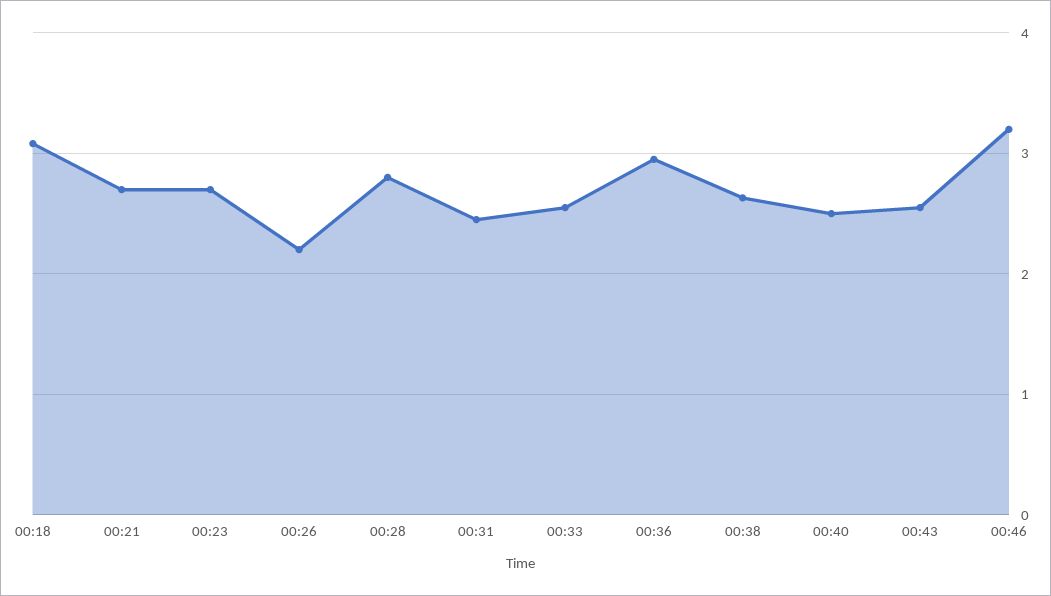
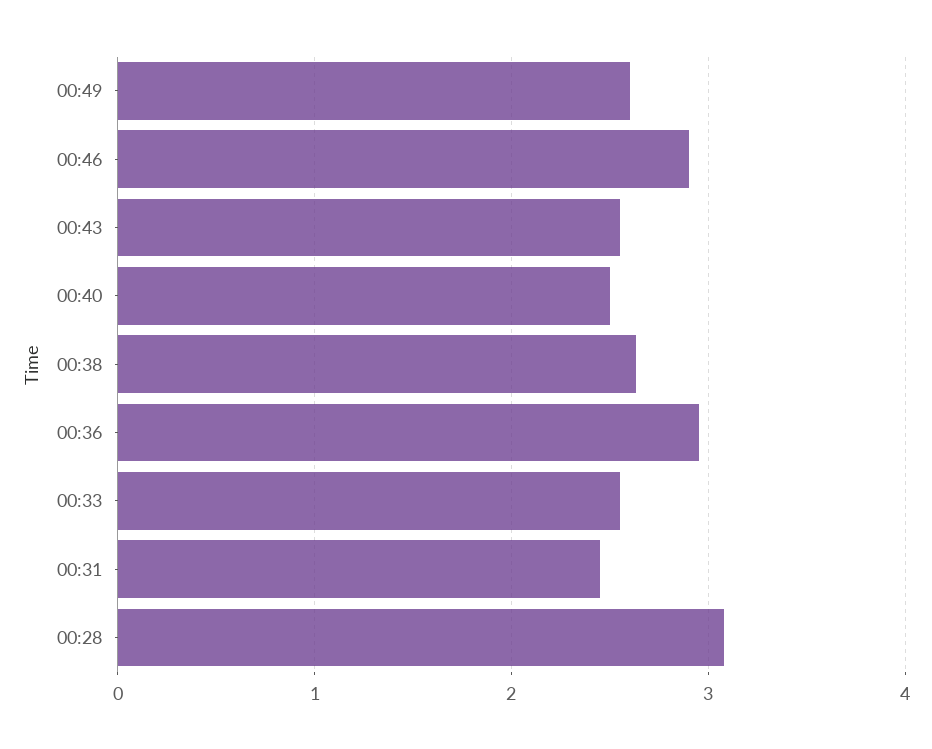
00:18: 3.1 -> none
00:21: 2.7 -> none
00:23: 2.7 -> none
00:26: 2.2 -> none
00:28: 2.8 -> 3.1
00:46: 3.2 -> 2.9
00:49: none -> 2.6

